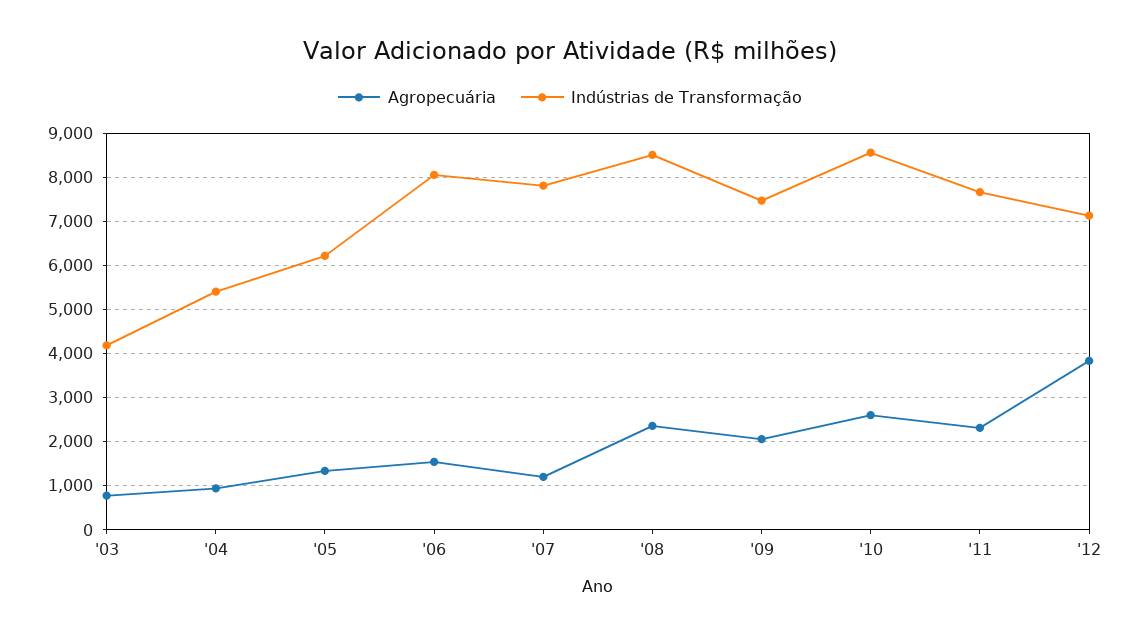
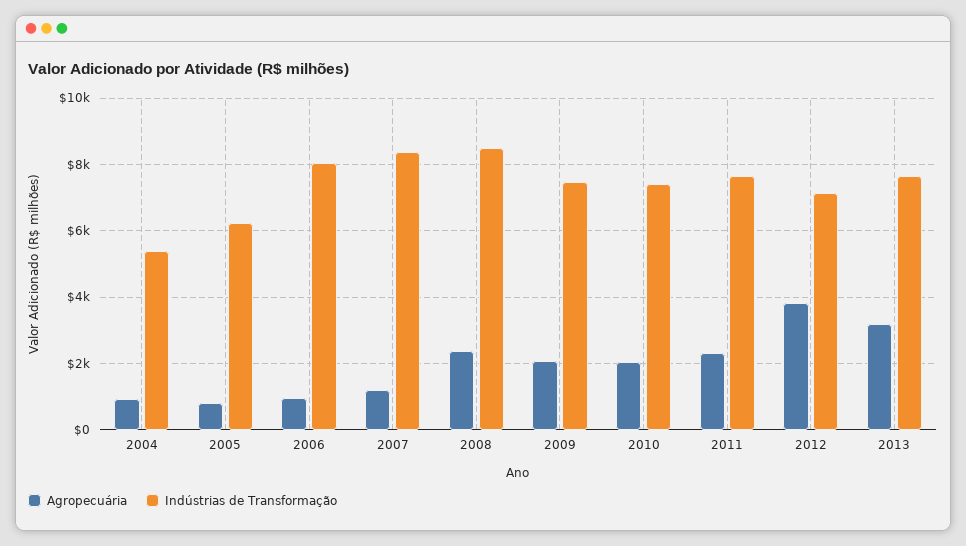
Agropecuária, '03: 800 -> none
Indústrias de Transformação, '03: 4200 -> none
Agropecuária, '05: 1400 -> 800
Agropecuária, '06: 1600 -> 1000
Indústrias de Transformação, '07: 7800 -> 8400
Agropecuária, '10: 2600 -> 2000
Indústrias de Transformação, '10: 8600 -> 7400
Agropecuária, 2013: none -> 3200
Indústrias de Transformação, 2013: none -> 7600

